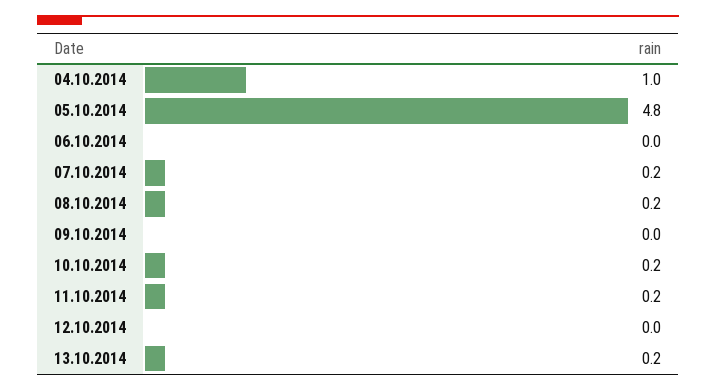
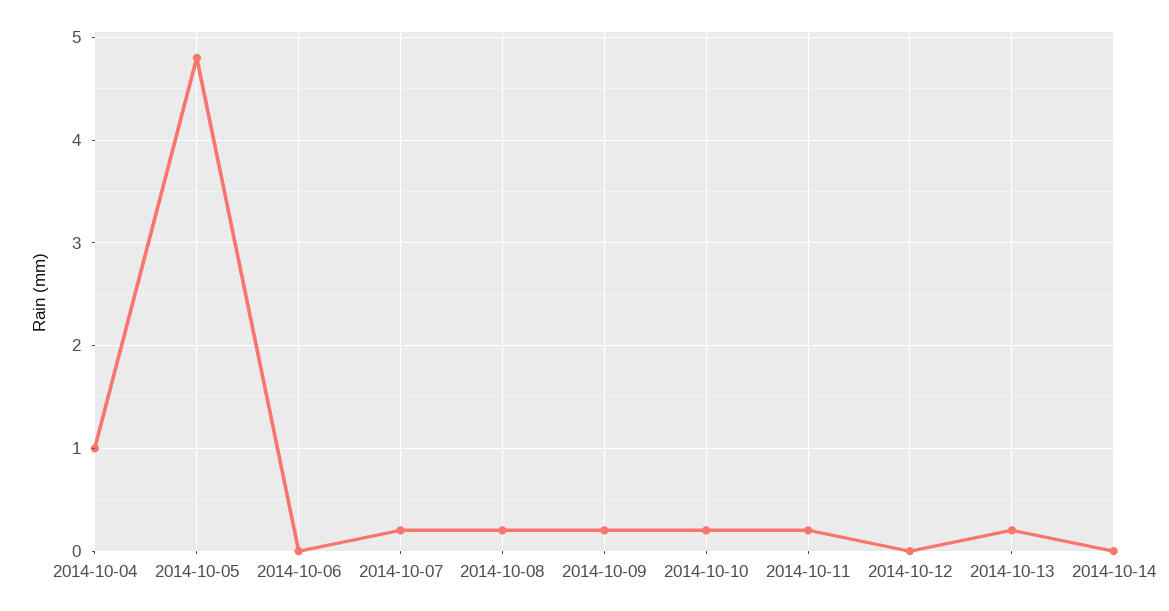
09.10.2014: 0 -> 0.2
2014-10-14: none -> 0

